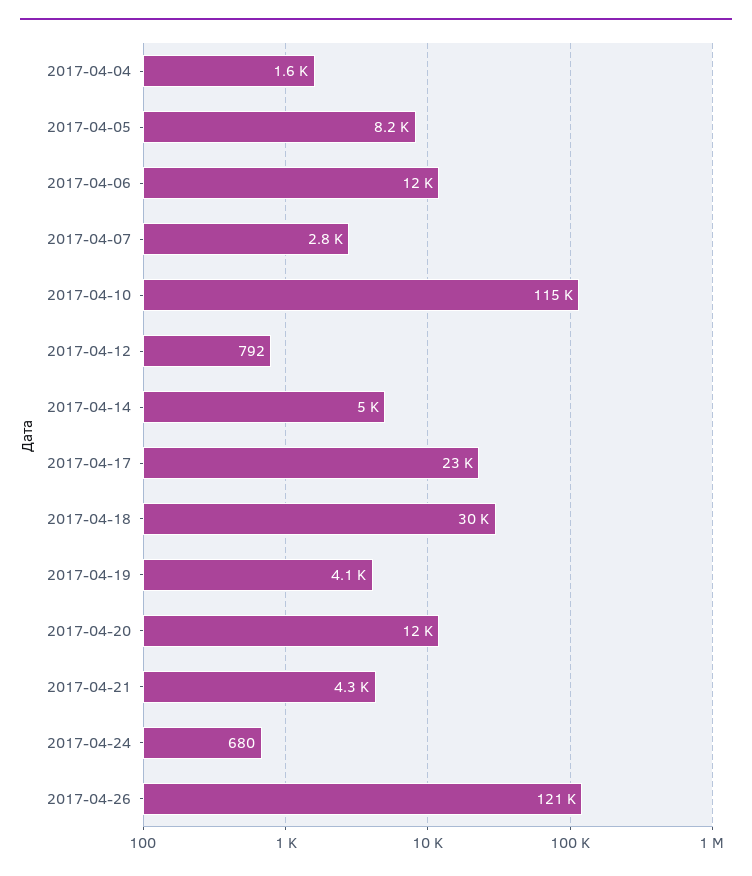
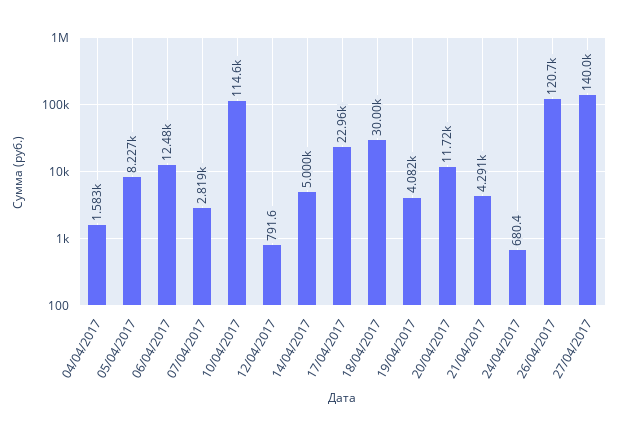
27/04/2017: none -> 140000

